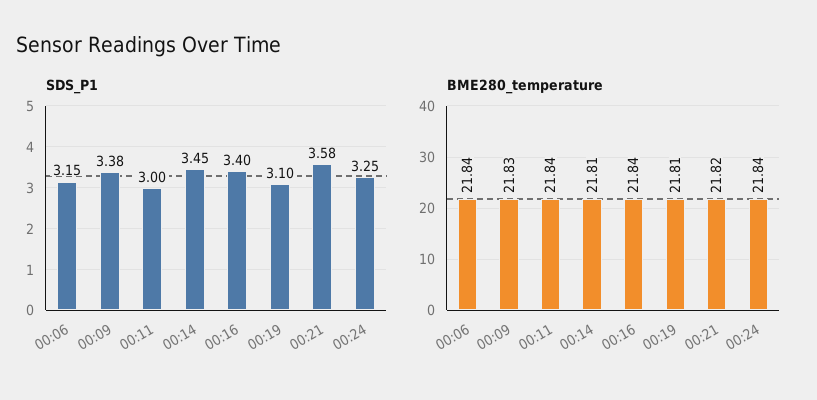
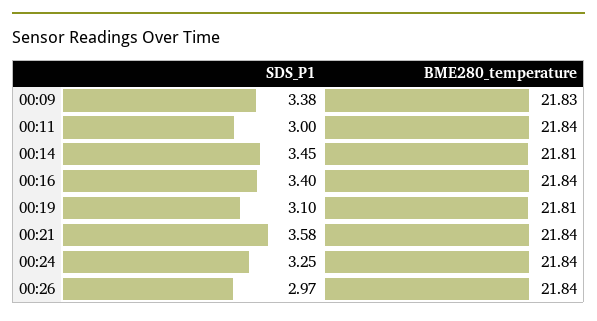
SDS_P1, 00:06: 3.15 -> none
BME280_temperature, 00:06: 21.84 -> none
BME280_temperature, 00:21: 21.82 -> 21.84
SDS_P1, 00:26: none -> 2.97
BME280_temperature, 00:26: none -> 21.84

